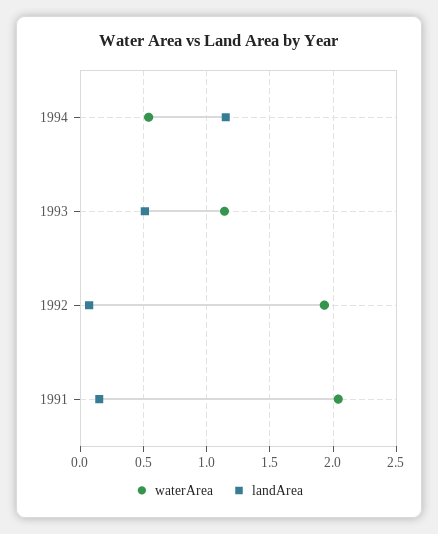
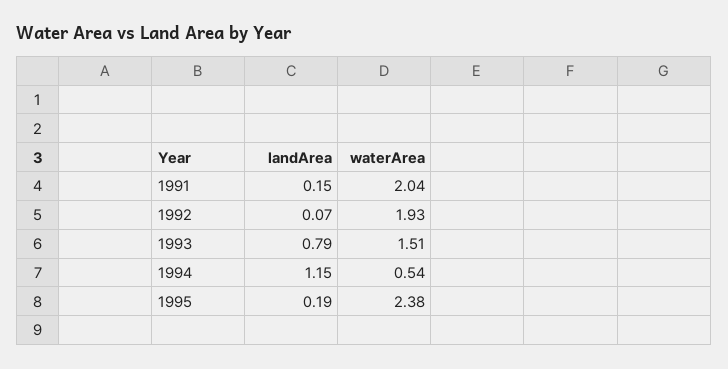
waterArea, 1993: 1.15 -> 1.51
landArea, 1993: 0.5 -> 0.79
landArea, 1995: none -> 0.19
waterArea, 1995: none -> 2.38

